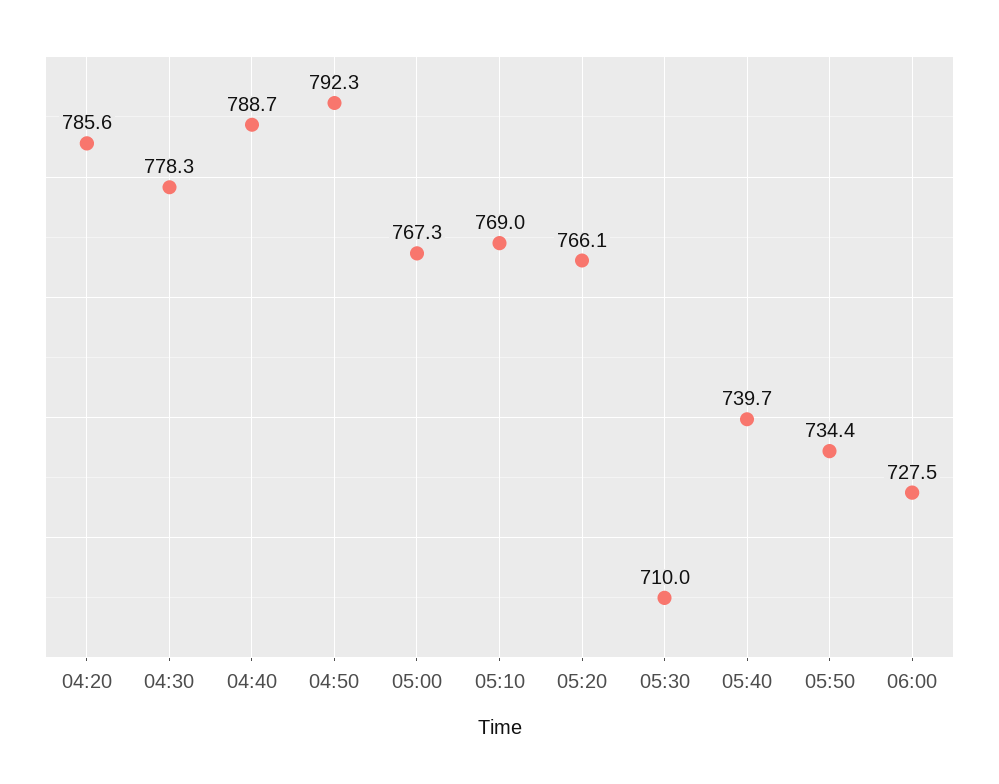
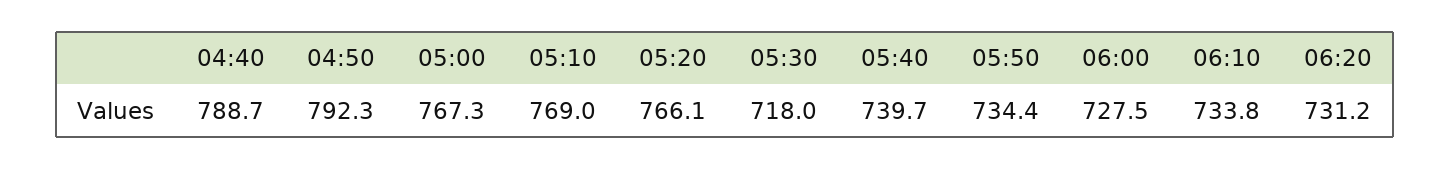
04:20: 785.6 -> none
04:30: 778.3 -> none
05:30: 710 -> 718
06:10: none -> 733.8
06:20: none -> 731.2

